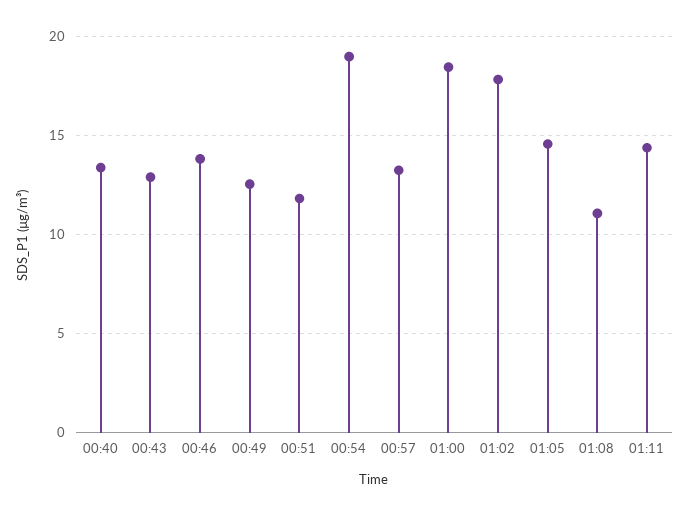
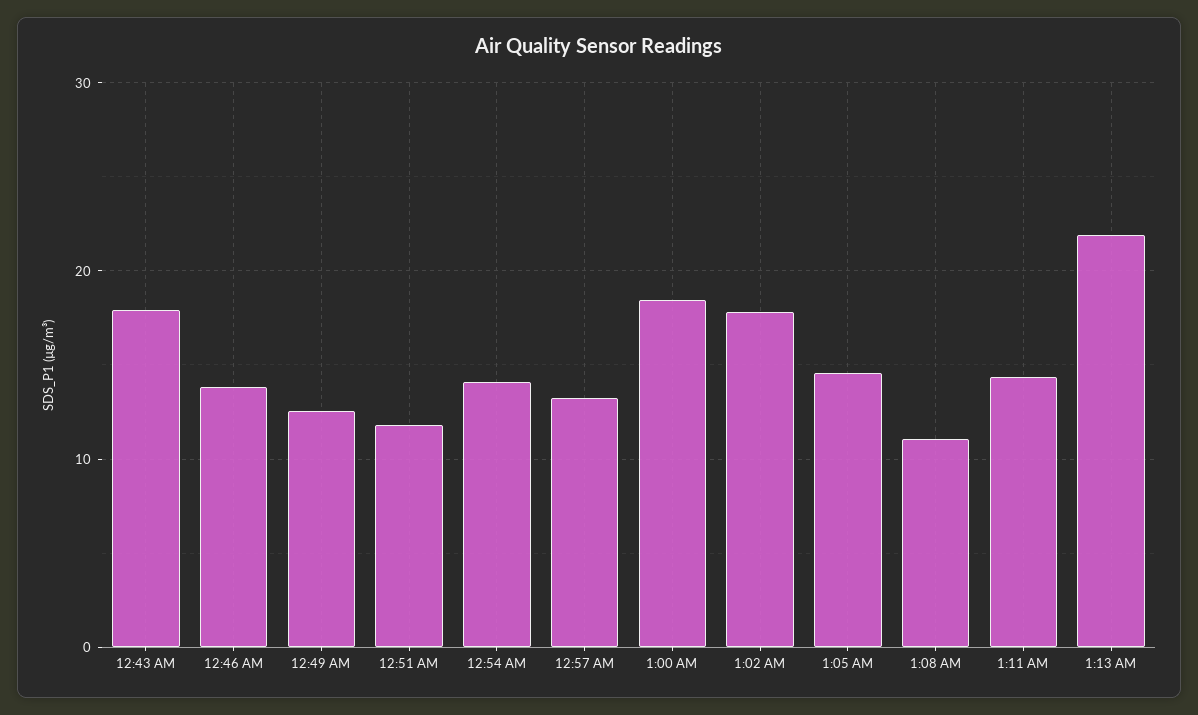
00:40: 13.5 -> none
00:43: 13 -> 18
00:54: 19 -> 14
1:13 AM: none -> 22

